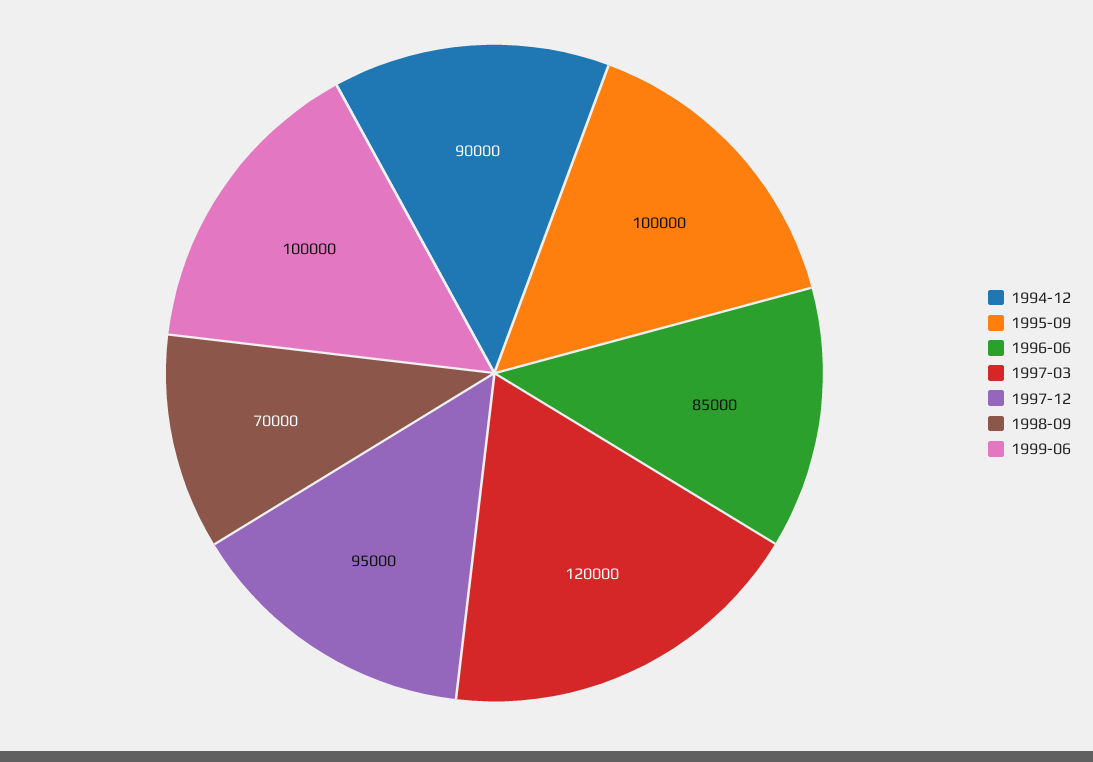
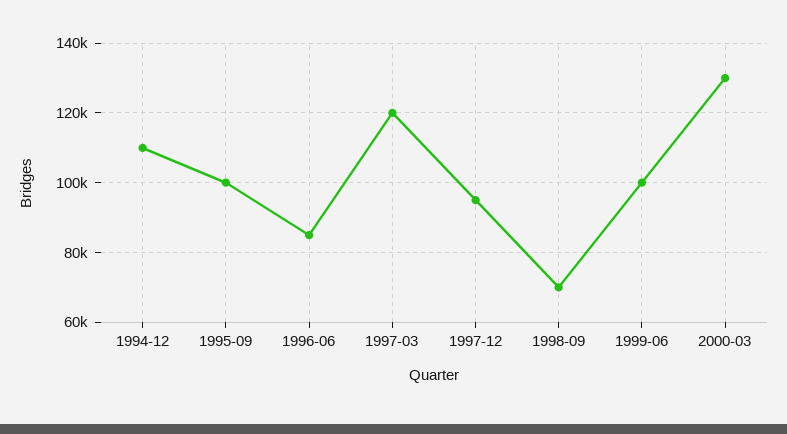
1994-12: 90000 -> 110000
2000-03: none -> 130000

